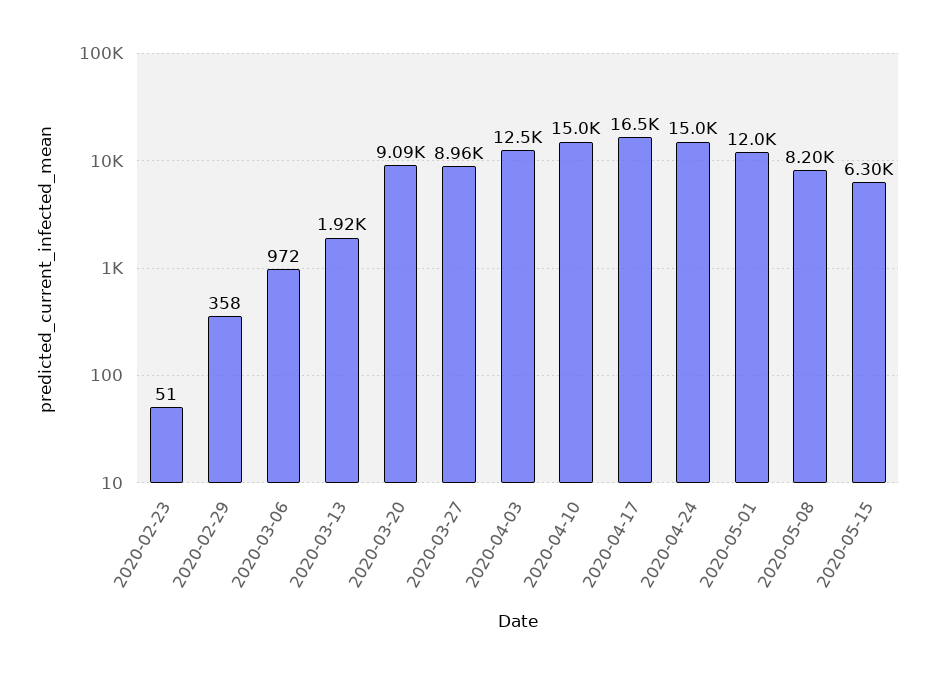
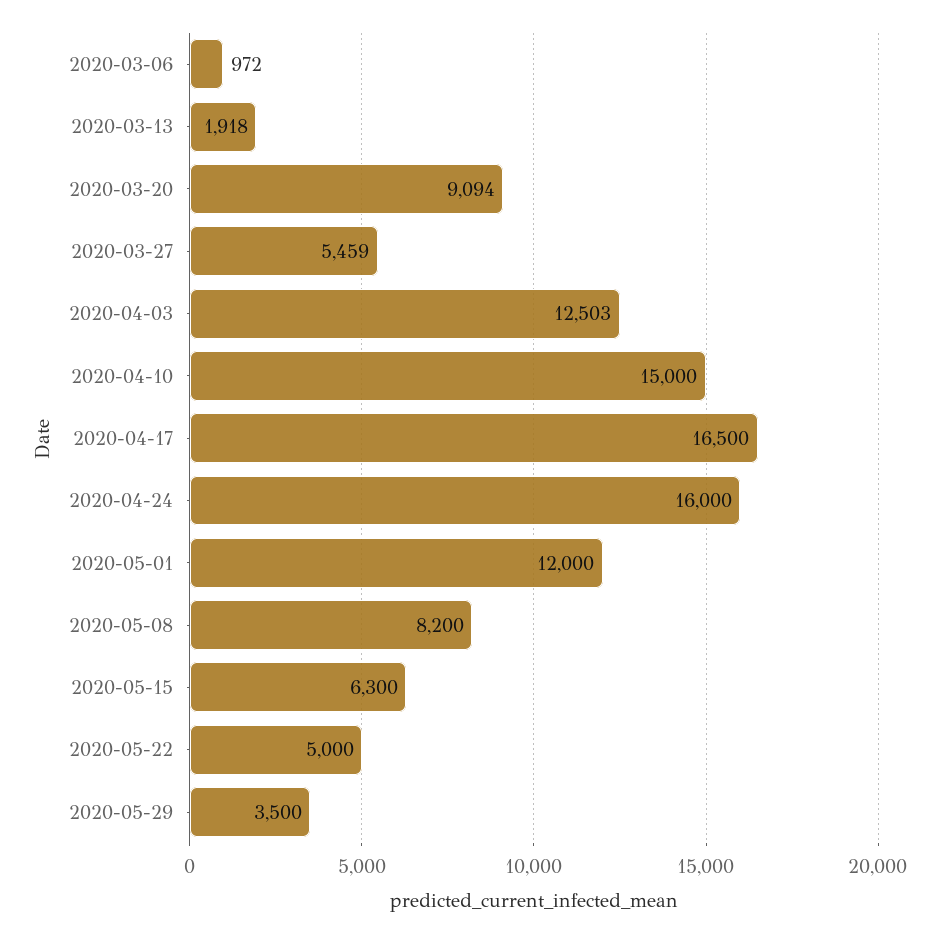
2020-02-23: 51 -> none
2020-02-29: 358 -> none
2020-03-27: 8960 -> 5459
2020-04-24: 15000 -> 16000
2020-05-22: none -> 5000
2020-05-29: none -> 3500

